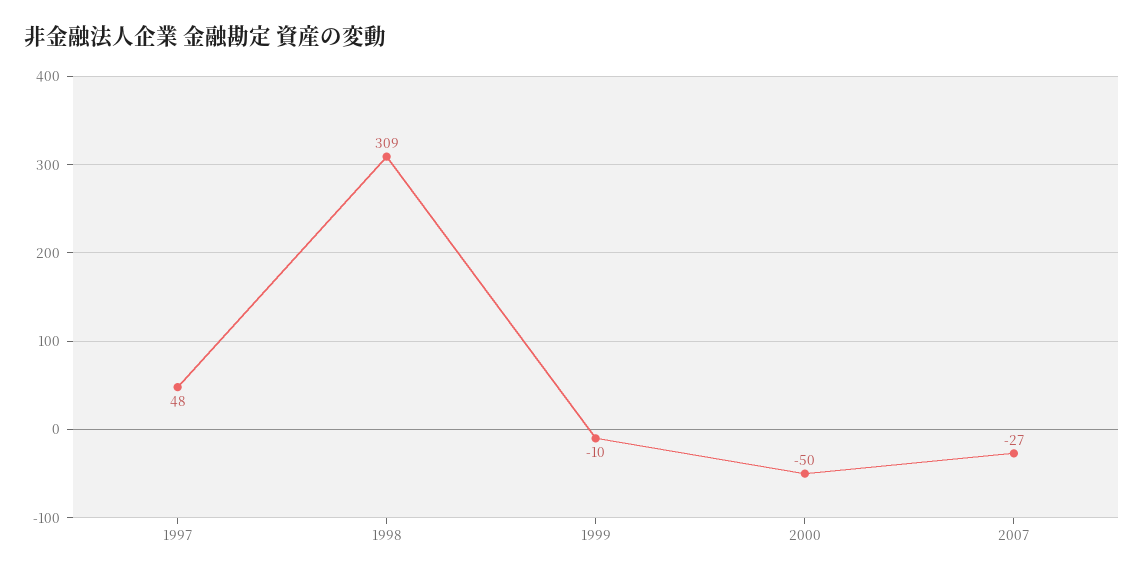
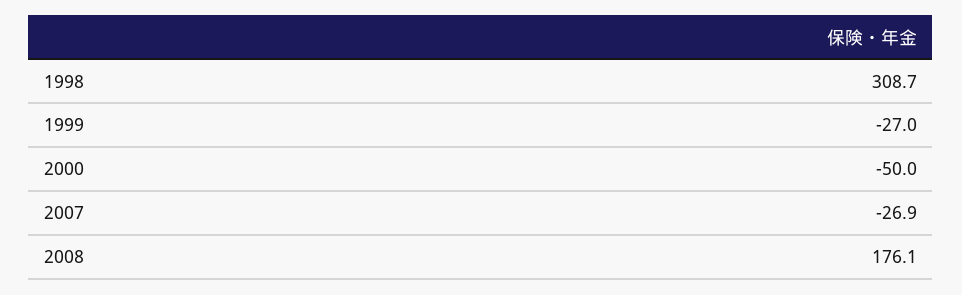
1997: 48 -> none
1999: -10 -> -27
2008: none -> 176.1

